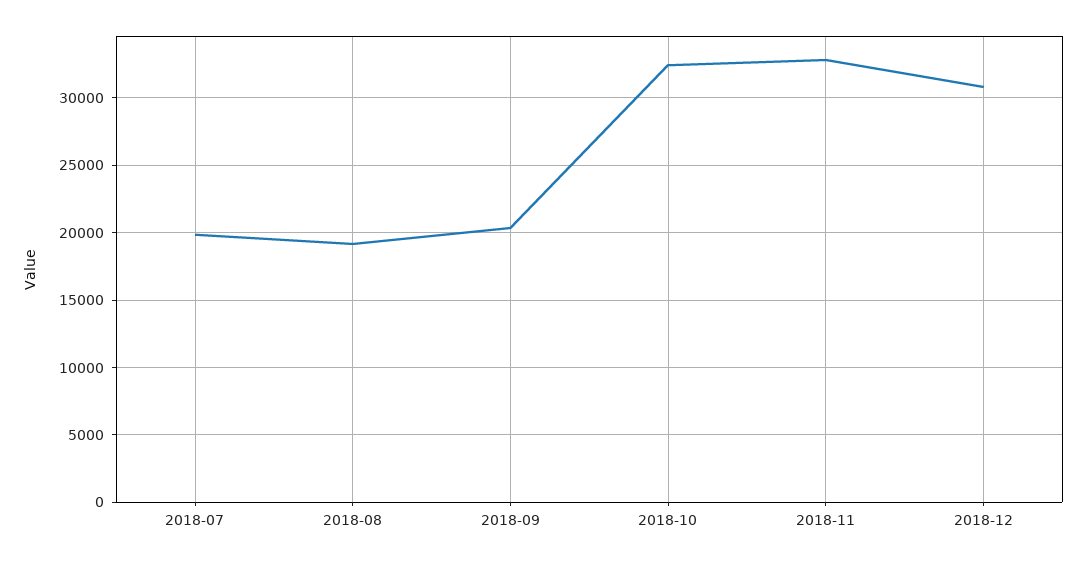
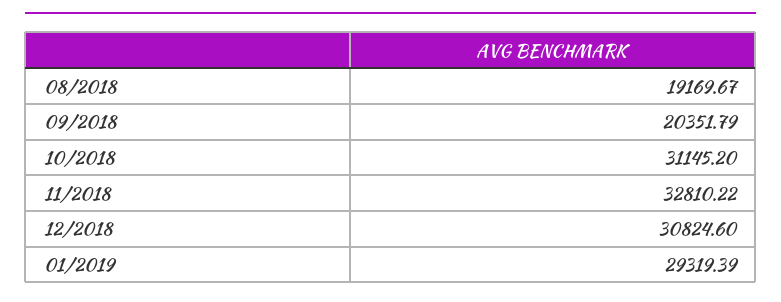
2018-07: 20000 -> none
2018-10: 32500 -> 31145.2
01/2019: none -> 29319.39

